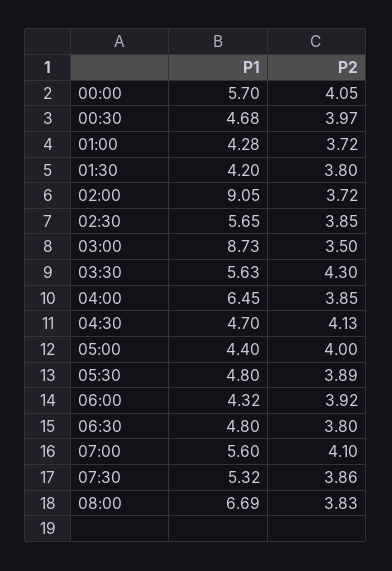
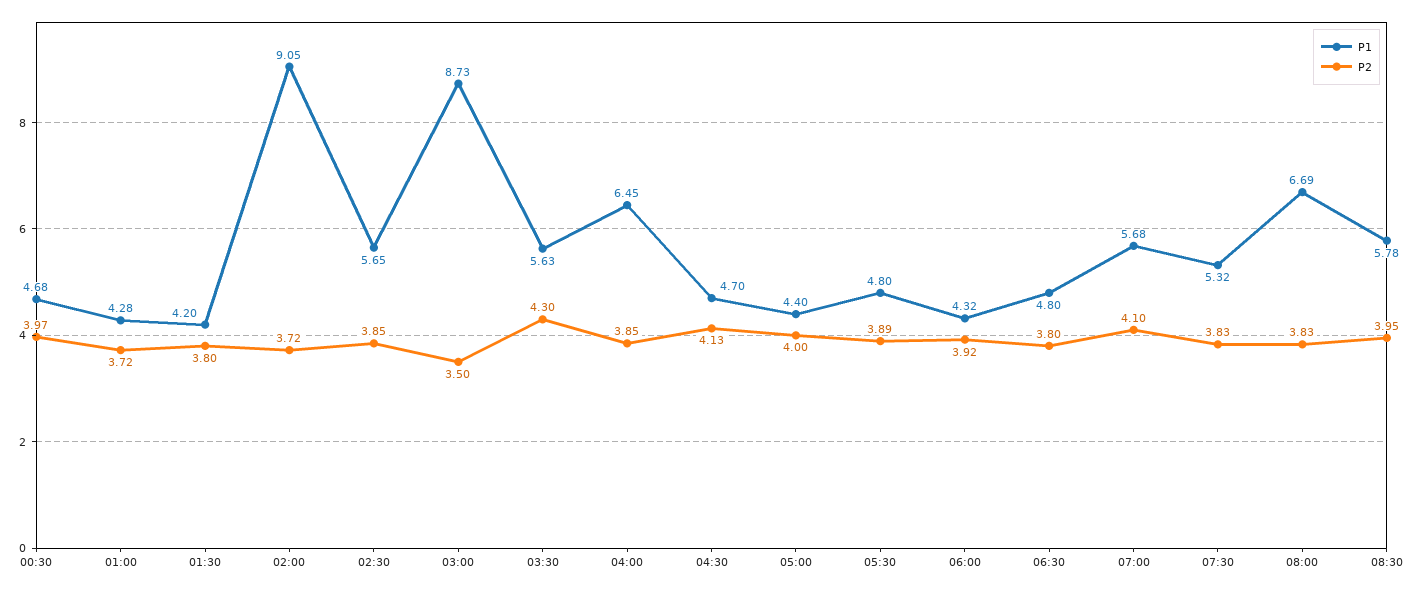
P1, 00:00: 5.7 -> none
P2, 00:00: 4.05 -> none
P1, 07:00: 5.6 -> 5.68
P2, 07:30: 3.86 -> 3.83
P1, 08:30: none -> 5.78
P2, 08:30: none -> 3.95

